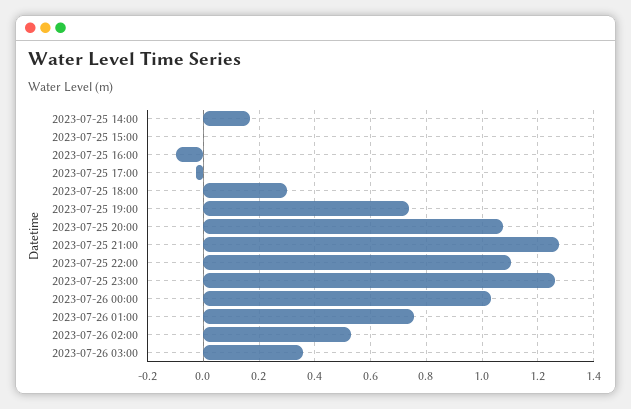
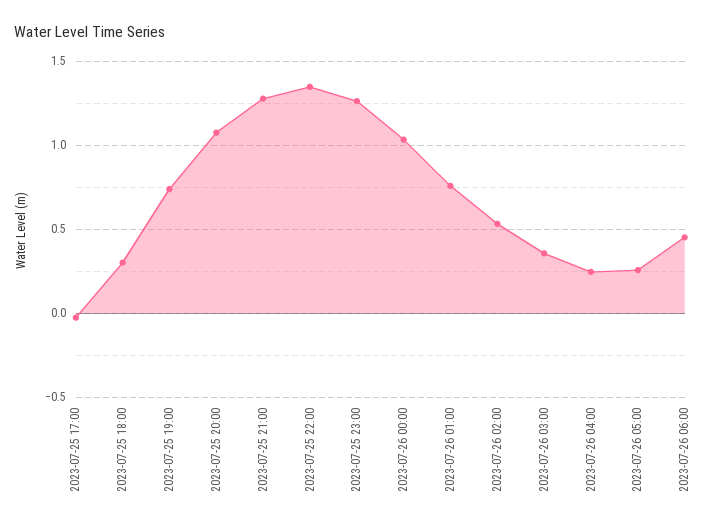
2023-07-25 14:00: 0.175 -> none
2023-07-25 15:00: 0 -> none
2023-07-25 16:00: -0.1 -> none
2023-07-25 22:00: 1.1 -> 1.35
2023-07-26 04:00: none -> 0.25
2023-07-26 05:00: none -> 0.25
2023-07-26 06:00: none -> 0.45

